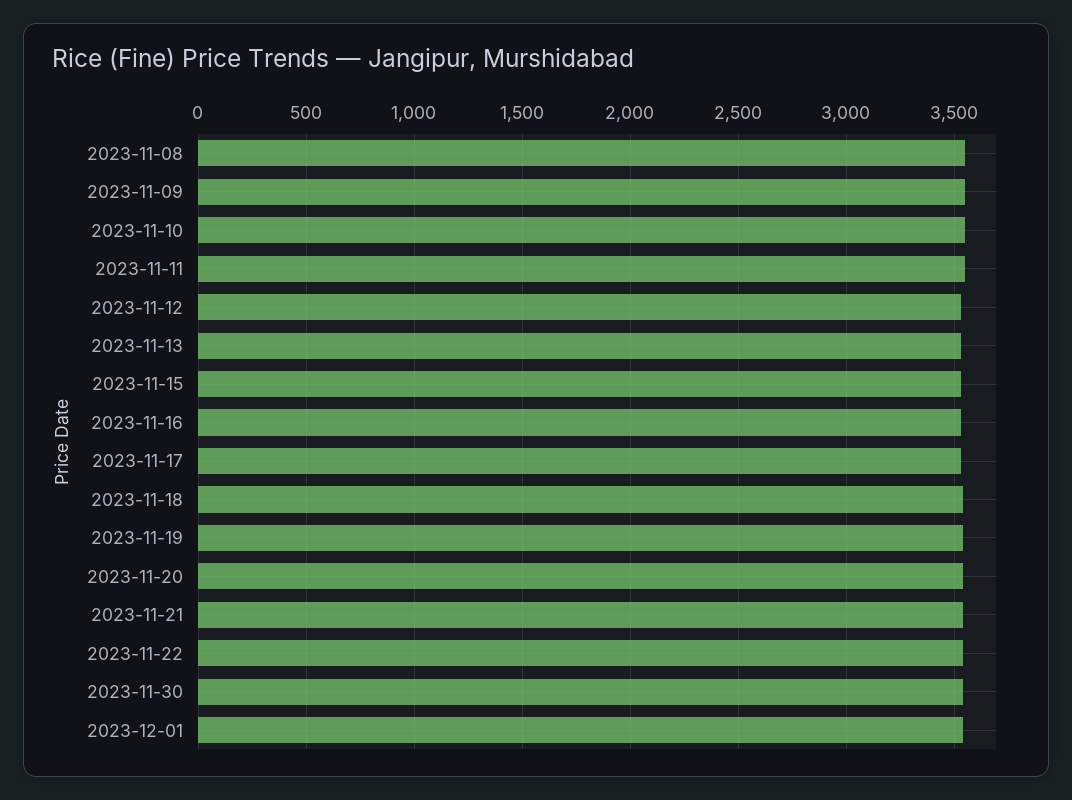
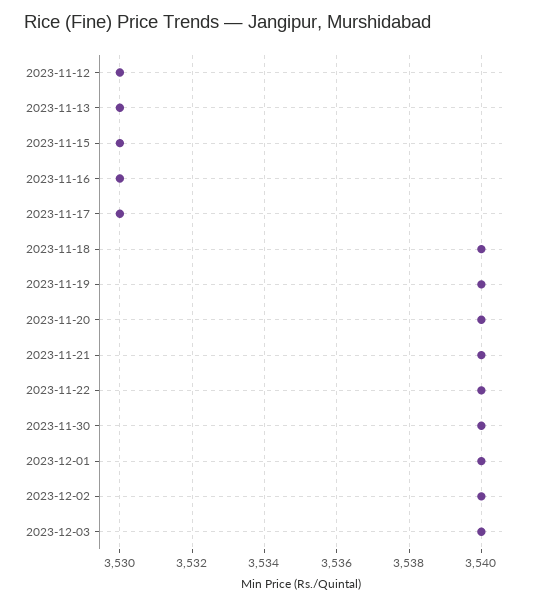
2023-11-08: 3550 -> none
2023-11-09: 3550 -> none
2023-11-10: 3550 -> none
2023-11-11: 3550 -> none
2023-12-02: none -> 3540
2023-12-03: none -> 3540

